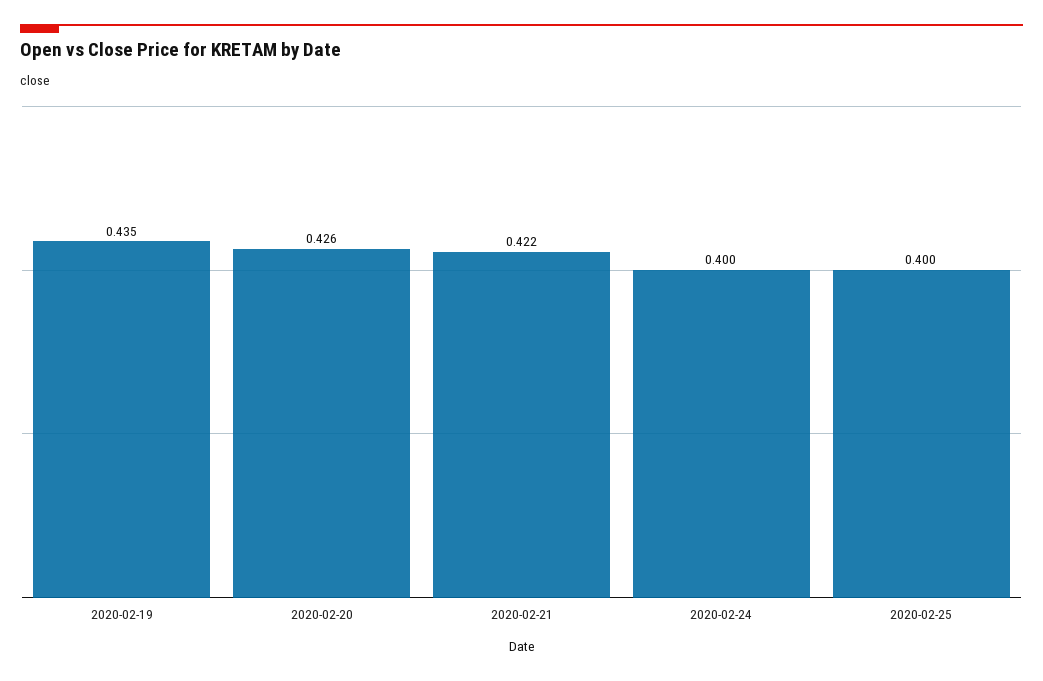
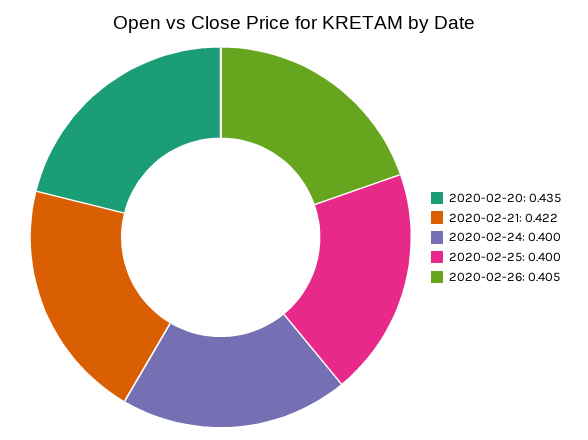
2020-02-19: 0.435 -> none
2020-02-20: 0.426 -> 0.435
2020-02-26: none -> 0.405

